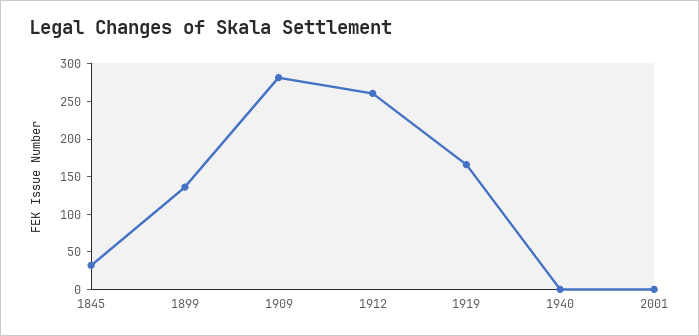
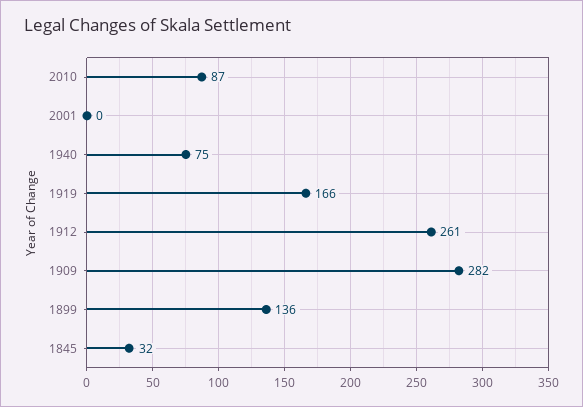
1940: 0 -> 75
2010: none -> 87

